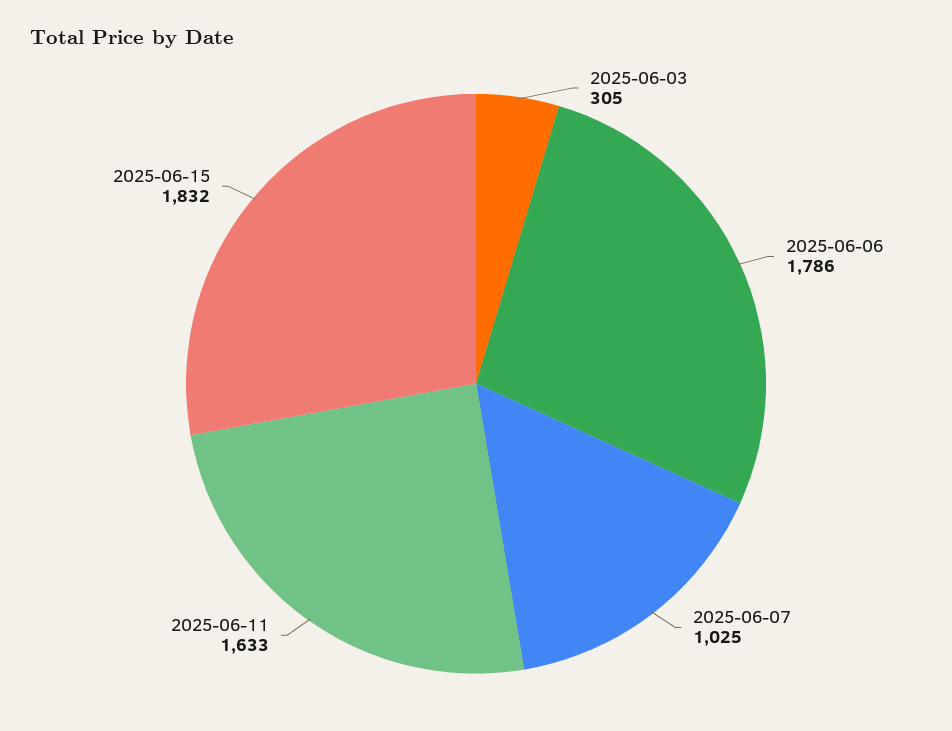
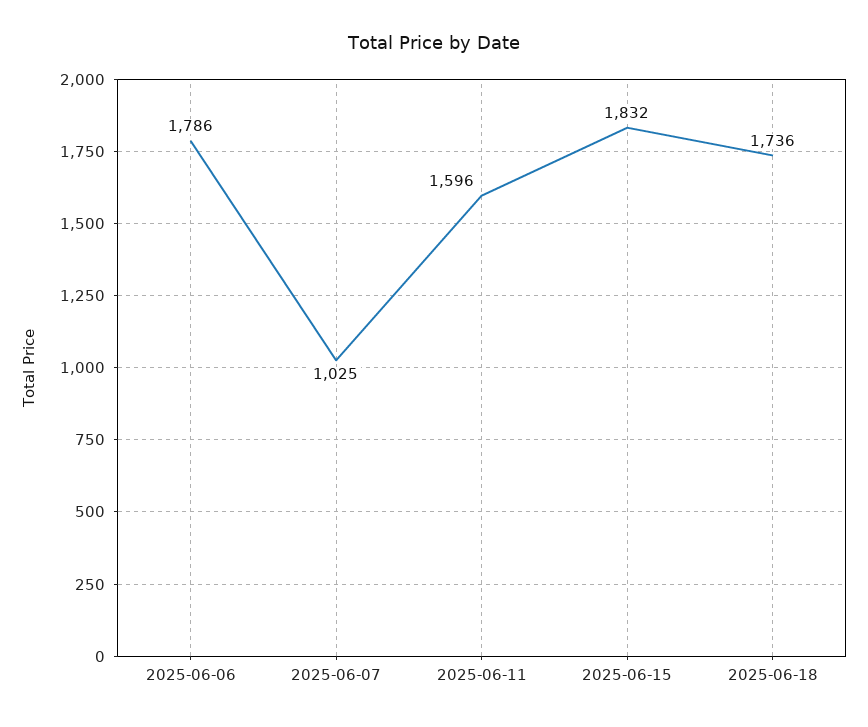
2025-06-03: 305 -> none
2025-06-11: 1633 -> 1596
2025-06-18: none -> 1736

